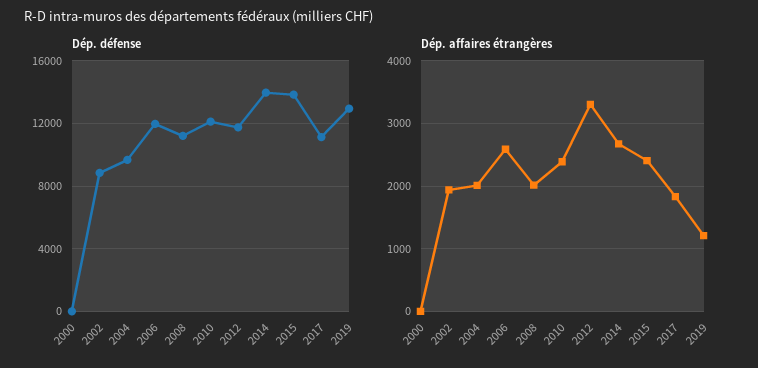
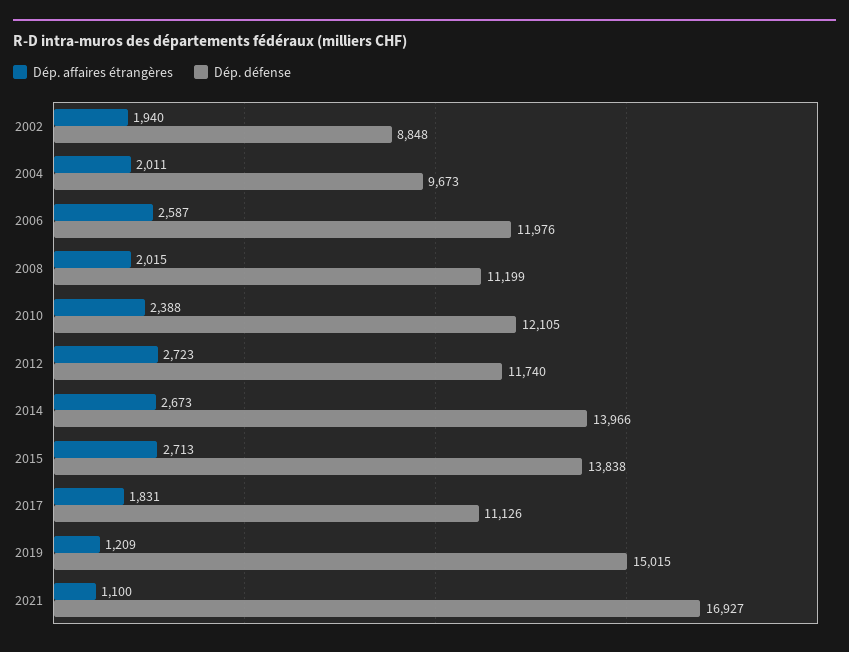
Dép. défense, 2000: 0 -> none
Dép. défense, 2019: 13000 -> 15015
Dép. affaires étrangères, 2000: 0 -> none
Dép. affaires étrangères, 2012: 3300 -> 2723
Dép. affaires étrangères, 2015: 2400 -> 2713
Dép. affaires étrangères, 2021: none -> 1100
Dép. défense, 2021: none -> 16927

